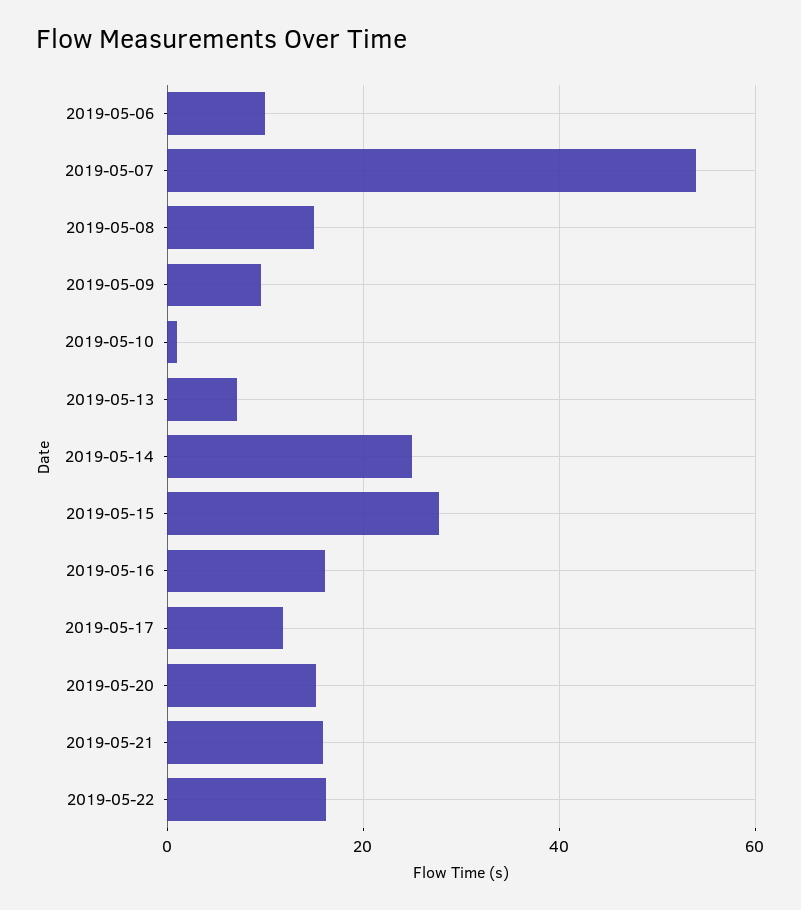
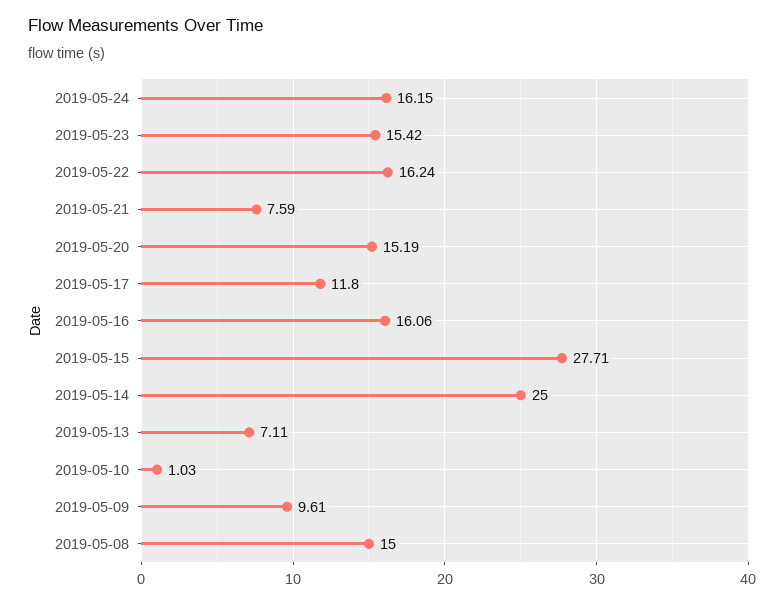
2019-05-06: 10 -> none
2019-05-07: 54 -> none
2019-05-21: 16 -> 7.59
2019-05-24: none -> 16.15
2019-05-23: none -> 15.42

